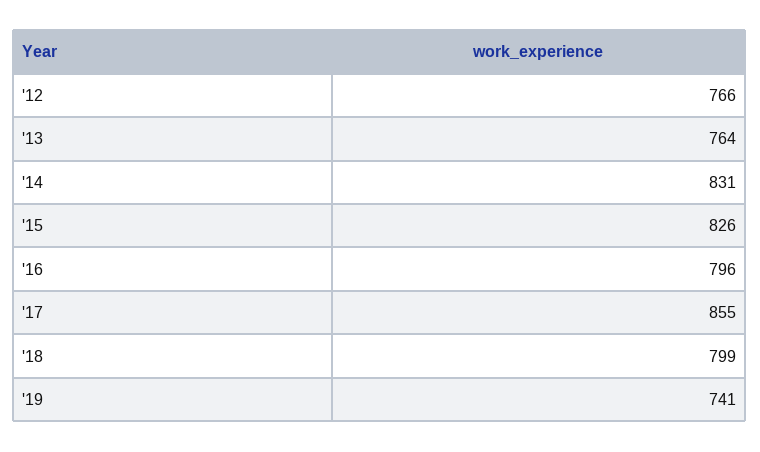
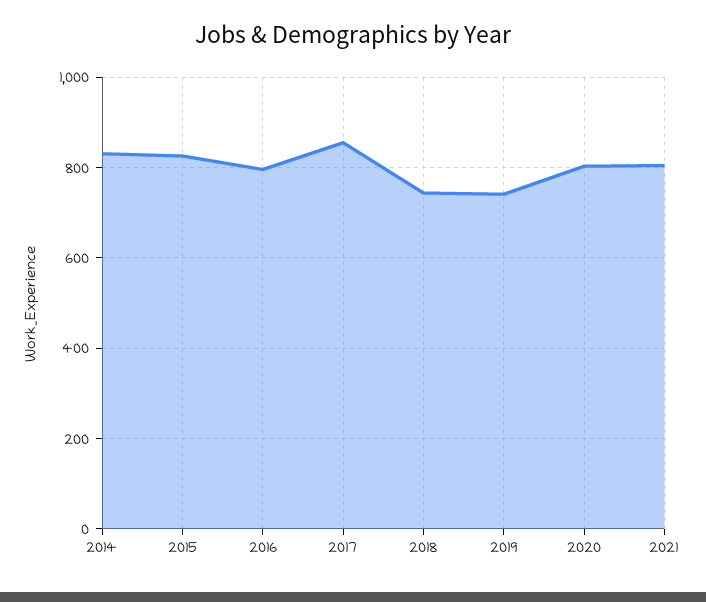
'12: 766 -> none
'13: 764 -> none
'18: 799 -> 740
2020: none -> 800
2021: none -> 800

